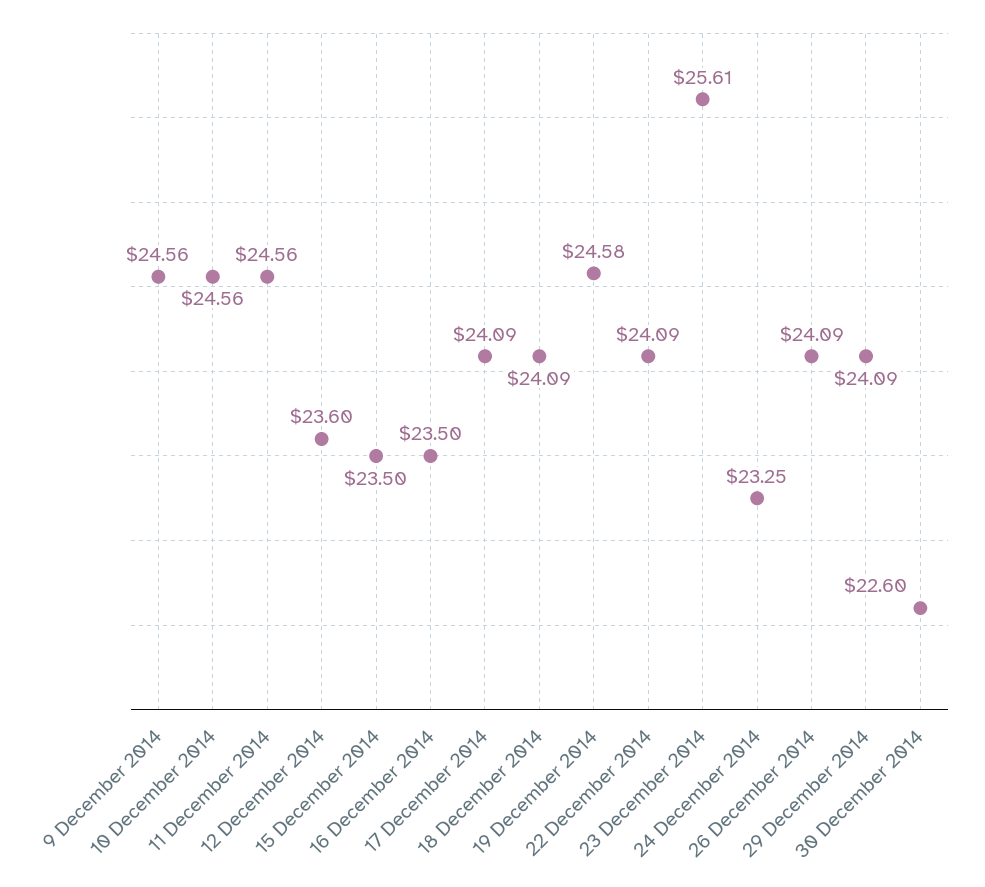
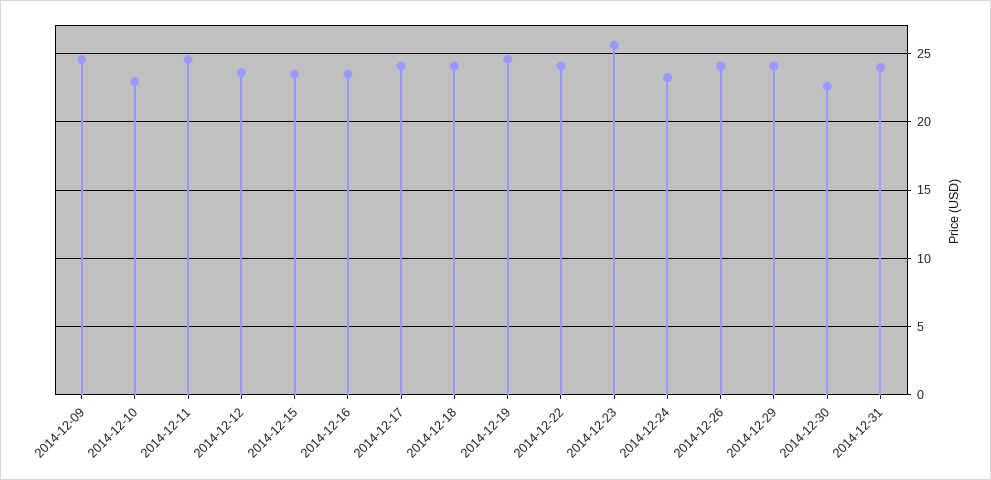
10 December 2014: 24.56 -> 23
2014-12-31: none -> 24

